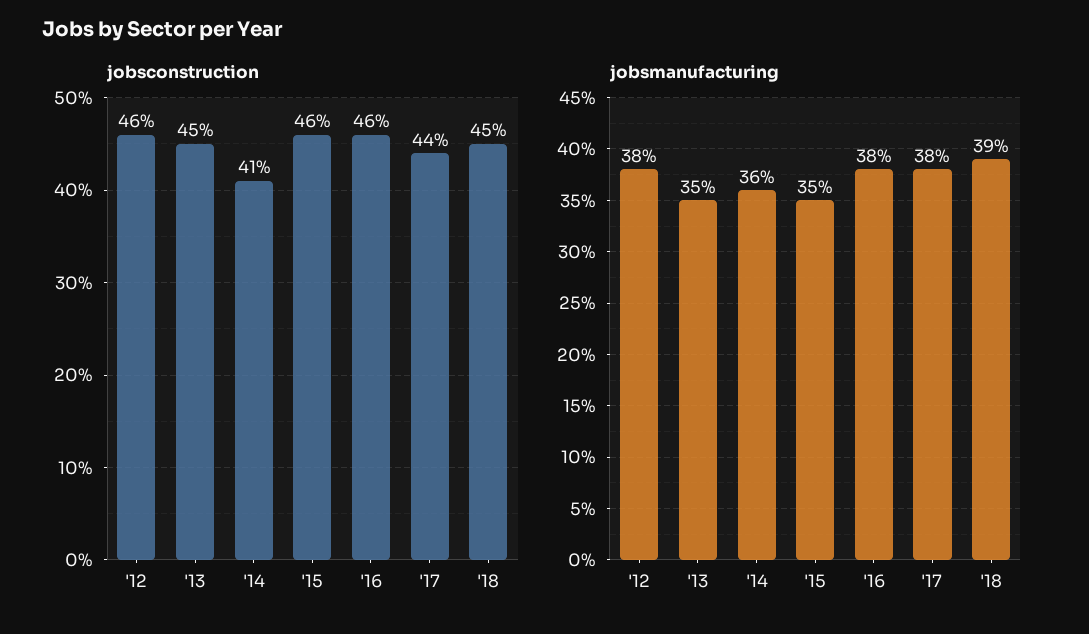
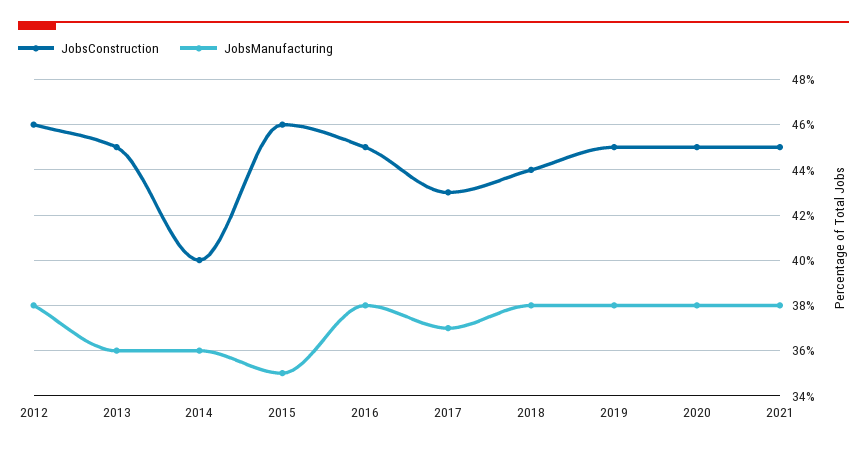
jobsconstruction, '14: 41 -> 40
jobsconstruction, '16: 46 -> 45
jobsconstruction, '17: 44 -> 43
jobsconstruction, '18: 45 -> 44
jobsmanufacturing, '13: 35 -> 36
jobsmanufacturing, '17: 38 -> 37
jobsmanufacturing, '18: 39 -> 38
jobsconstruction, 2019: none -> 45
jobsmanufacturing, 2019: none -> 38
jobsconstruction, 2020: none -> 45
jobsmanufacturing, 2020: none -> 38
jobsconstruction, 2021: none -> 45
jobsmanufacturing, 2021: none -> 38

